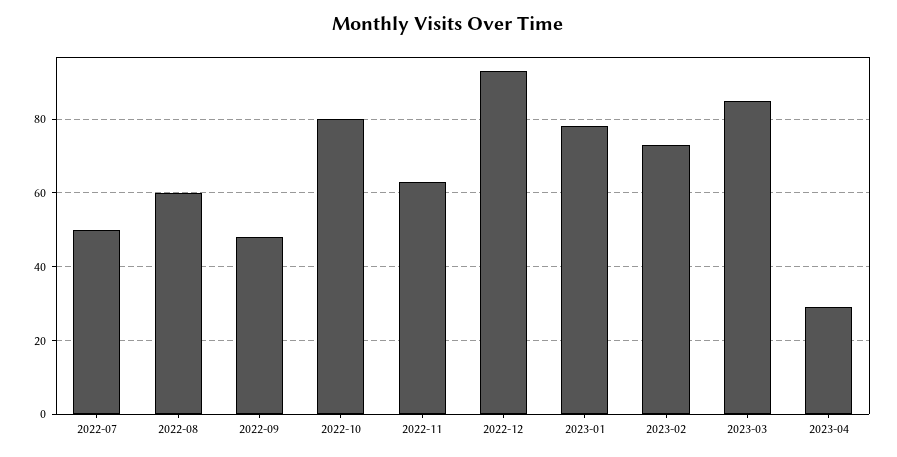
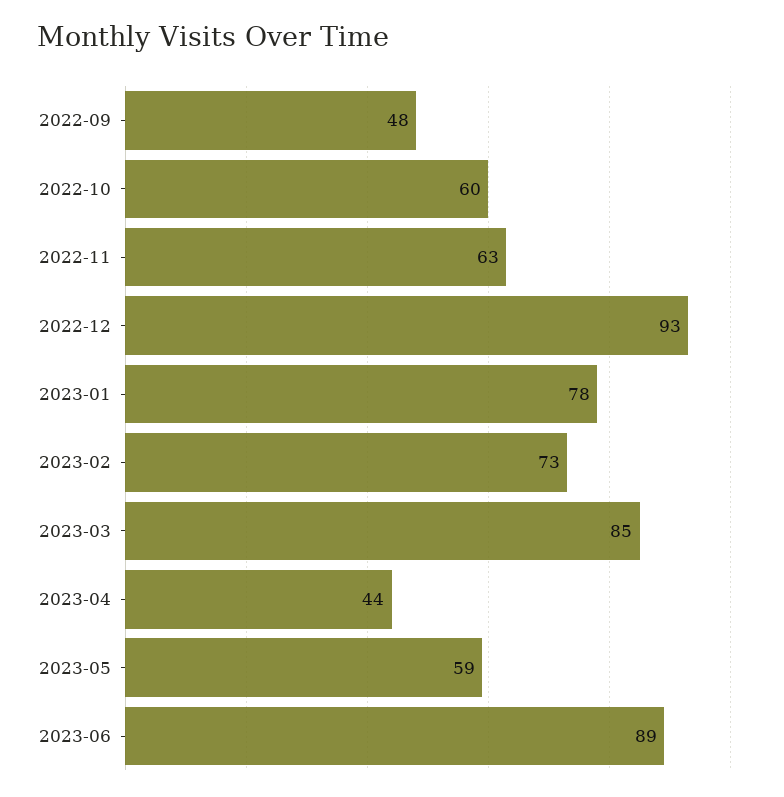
2022-07: 50 -> none
2022-08: 60 -> none
2022-10: 80 -> 60
2023-04: 30 -> 44
2023-05: none -> 59
2023-06: none -> 89

